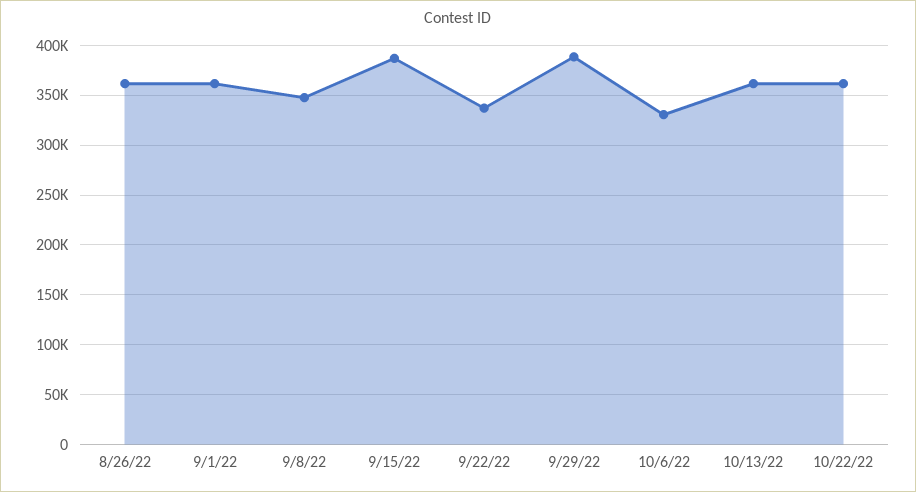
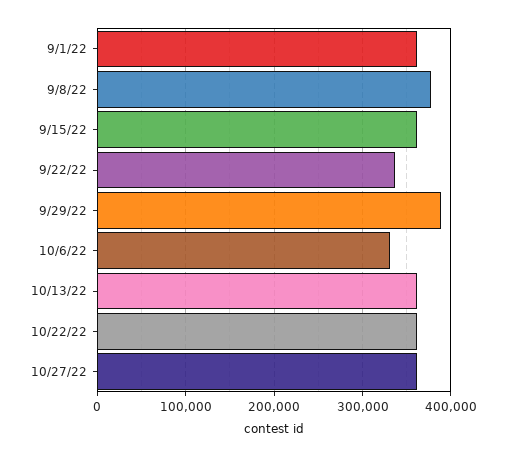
8/26/22: 360000 -> none
9/8/22: 350000 -> 380000
9/15/22: 390000 -> 360000
10/27/22: none -> 360000

